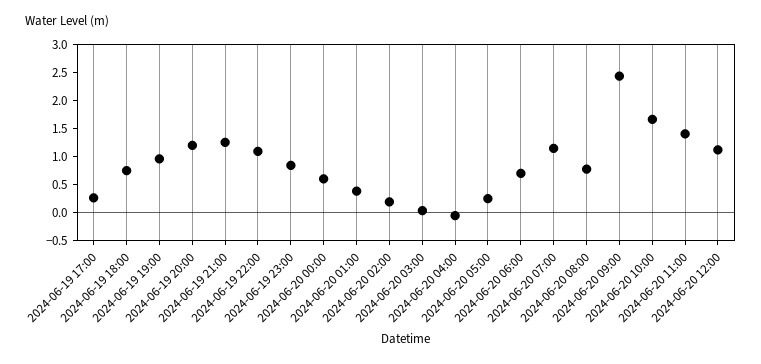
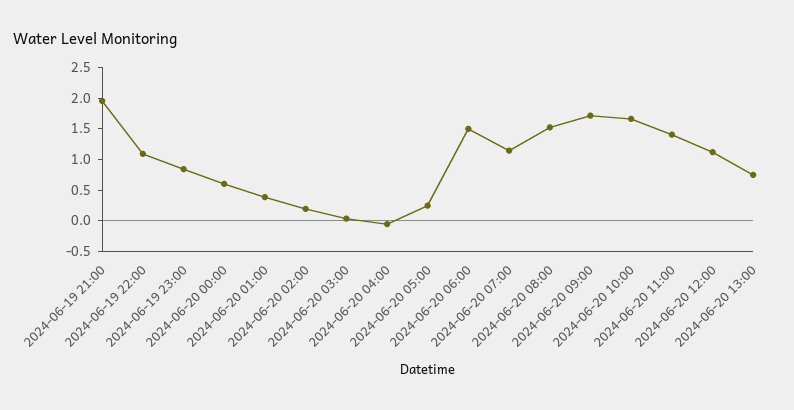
2024-06-19 17:00: 0.25 -> none
2024-06-19 18:00: 0.75 -> none
2024-06-19 19:00: 1 -> none
2024-06-19 20:00: 1.25 -> none
2024-06-19 21:00: 1.25 -> 2
2024-06-20 06:00: 0.75 -> 1.5
2024-06-20 08:00: 0.75 -> 1.5
2024-06-20 09:00: 2.5 -> 1.75
2024-06-20 13:00: none -> 0.75

